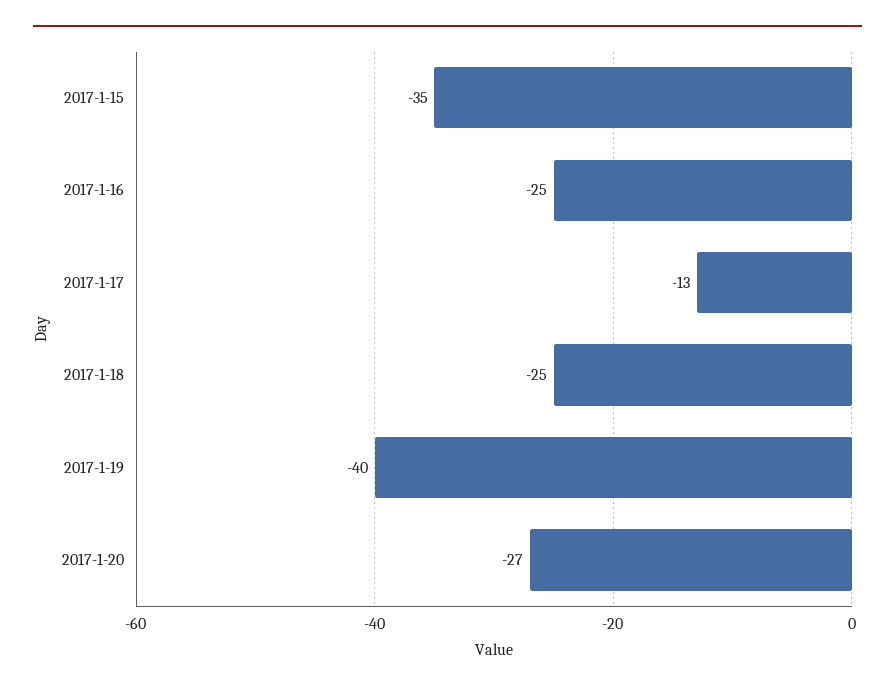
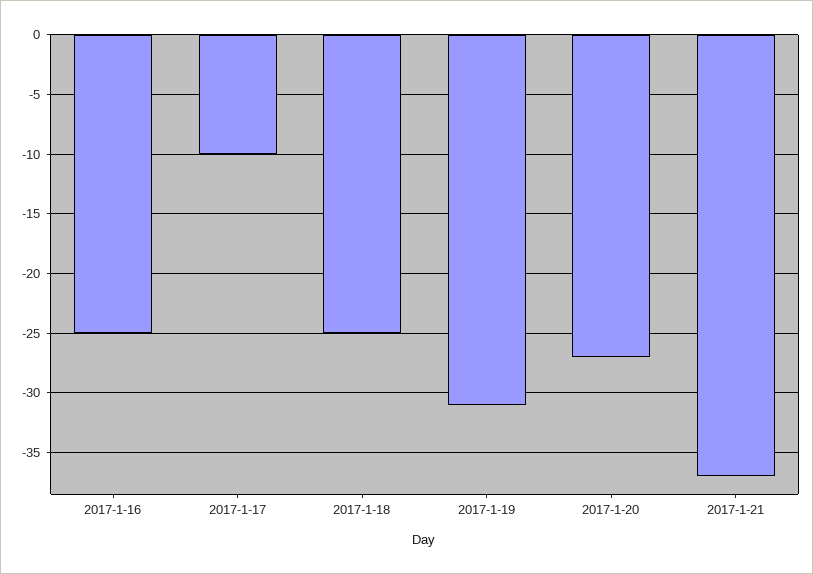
2017-1-15: -35 -> none
2017-1-17: -13 -> -10
2017-1-19: -40 -> -31
2017-1-21: none -> -37

